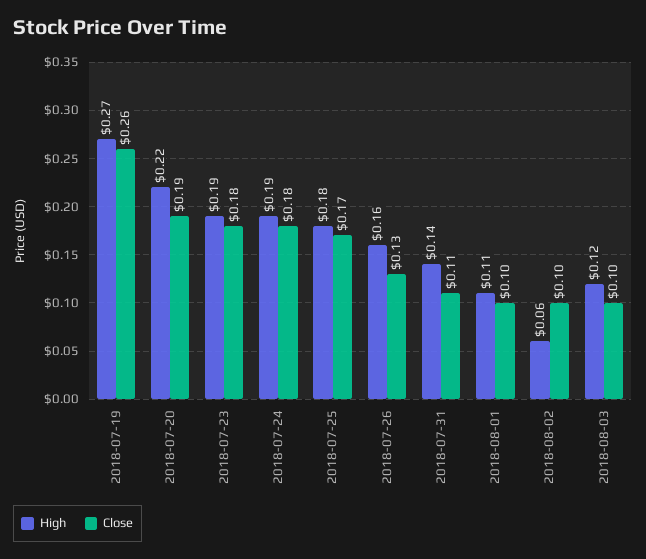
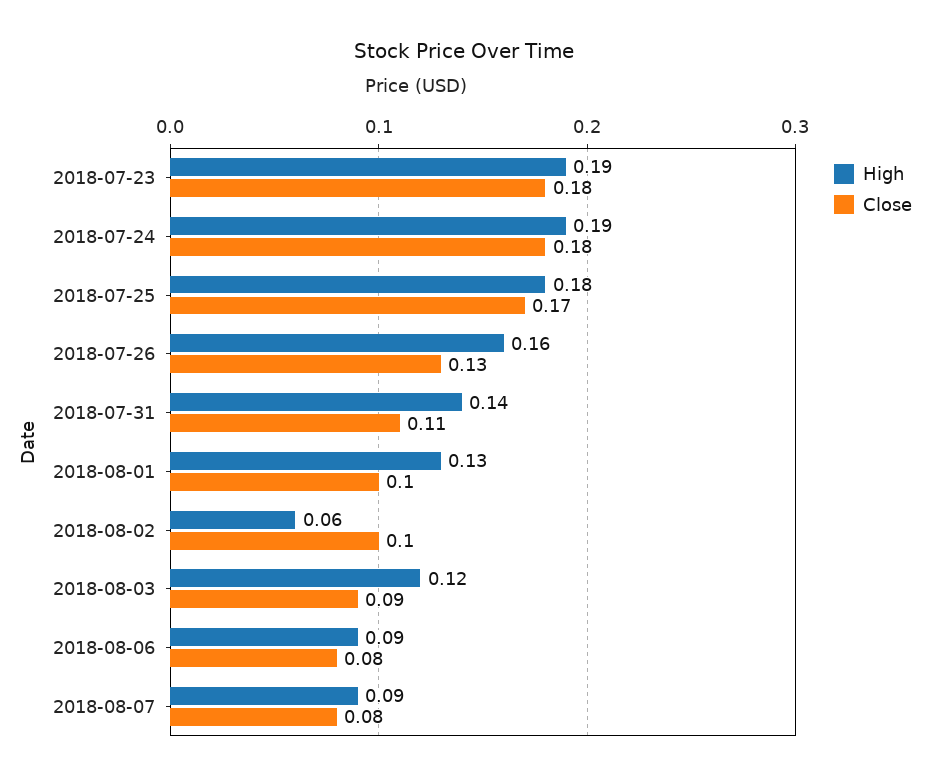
High, 2018-07-19: 0.27 -> none
Close, 2018-07-19: 0.26 -> none
High, 2018-07-20: 0.22 -> none
Close, 2018-07-20: 0.19 -> none
High, 2018-08-01: 0.11 -> 0.13
Close, 2018-08-03: 0.1 -> 0.09
High, 2018-08-06: none -> 0.09
Close, 2018-08-06: none -> 0.08
High, 2018-08-07: none -> 0.09
Close, 2018-08-07: none -> 0.08

